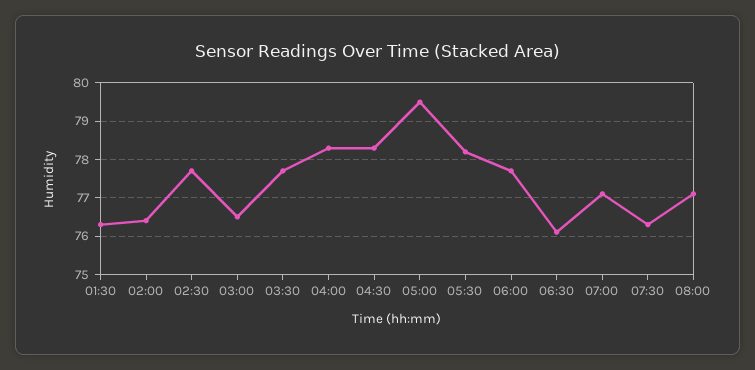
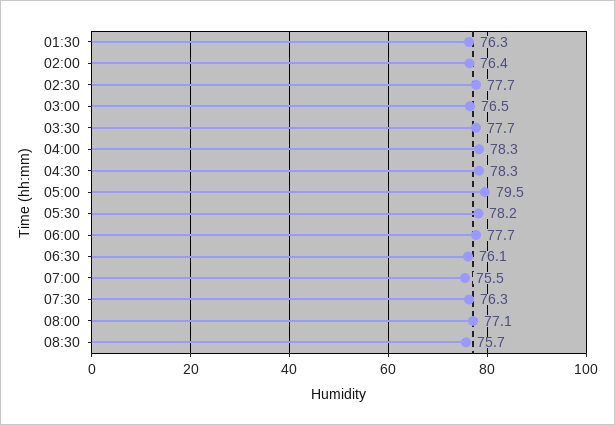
07:00: 77 -> 75.5
08:30: none -> 75.7

